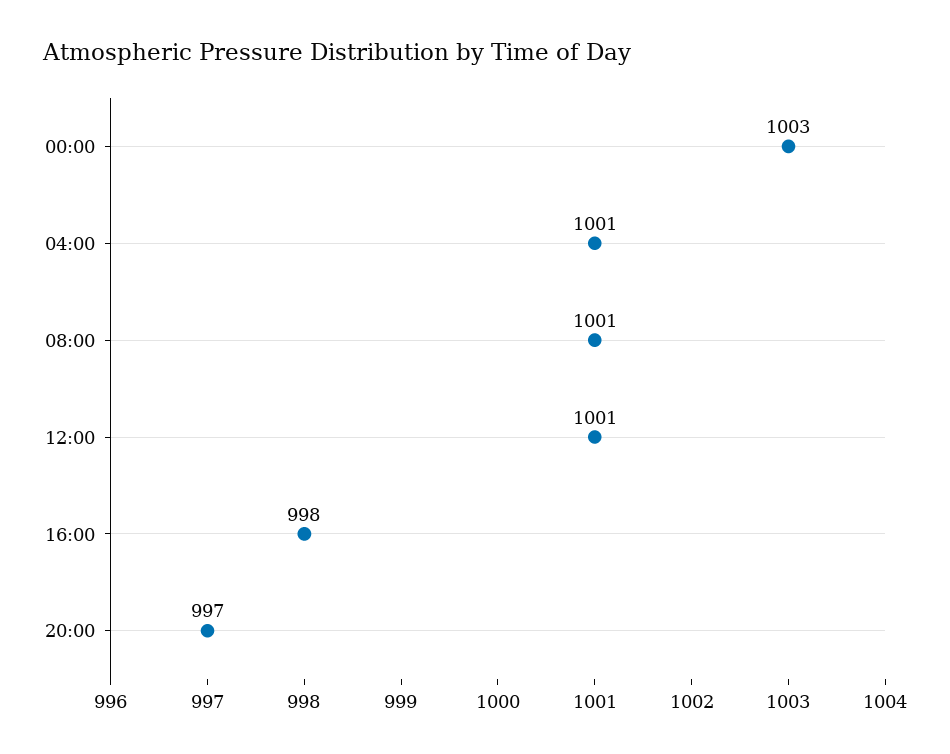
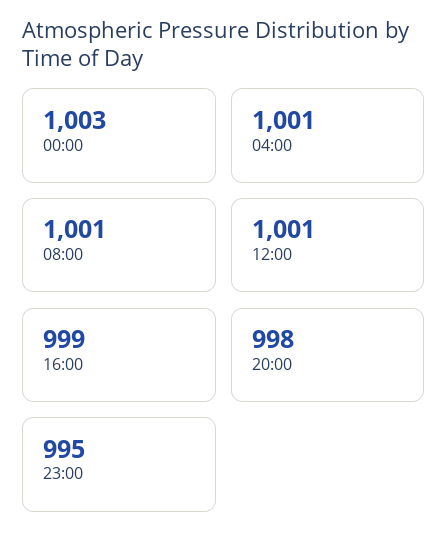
16:00: 998 -> 999
20:00: 997 -> 998
23:00: none -> 995

